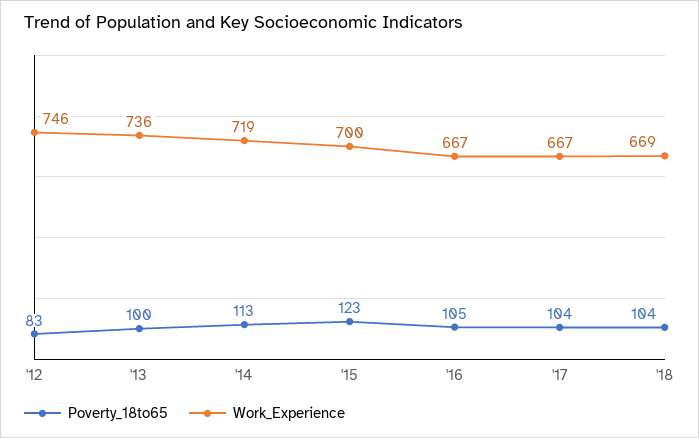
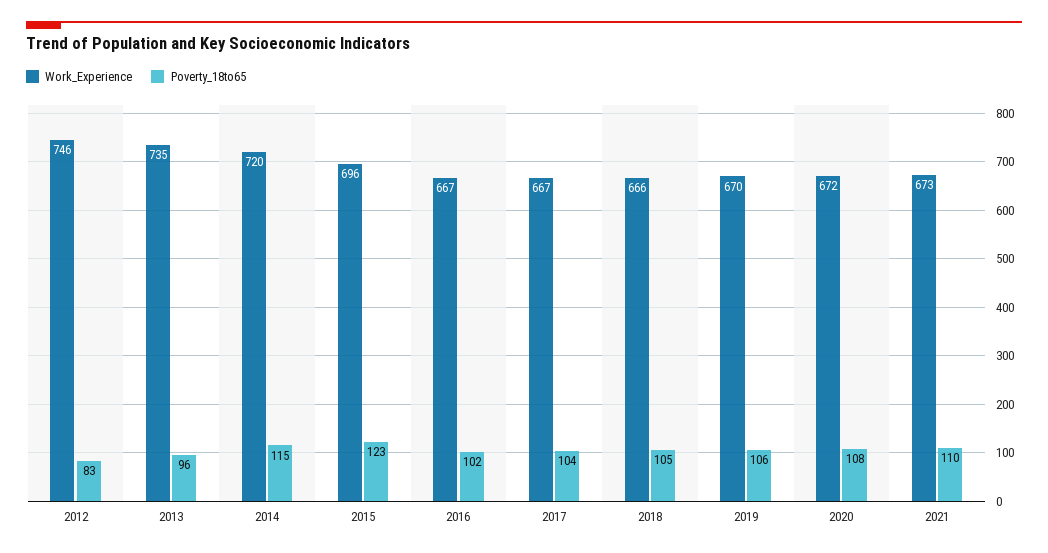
Poverty_18to65, '13: 100 -> 96
Work_Experience, '13: 736 -> 735
Poverty_18to65, '14: 113 -> 115
Work_Experience, '14: 719 -> 720
Work_Experience, '15: 700 -> 696
Poverty_18to65, '16: 105 -> 102
Poverty_18to65, '18: 104 -> 105
Work_Experience, '18: 669 -> 666
Work_Experience, 2019: none -> 670
Poverty_18to65, 2019: none -> 106
Work_Experience, 2020: none -> 672
Poverty_18to65, 2020: none -> 108
Work_Experience, 2021: none -> 673
Poverty_18to65, 2021: none -> 110

